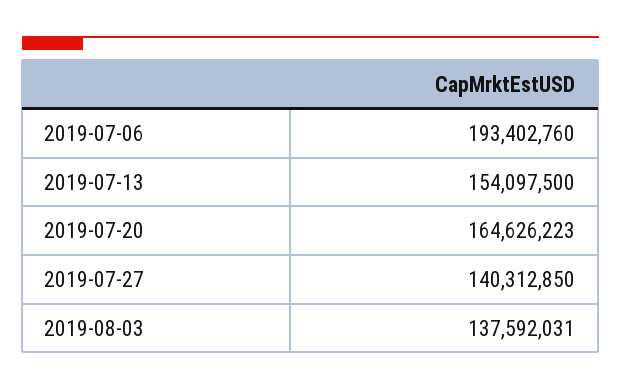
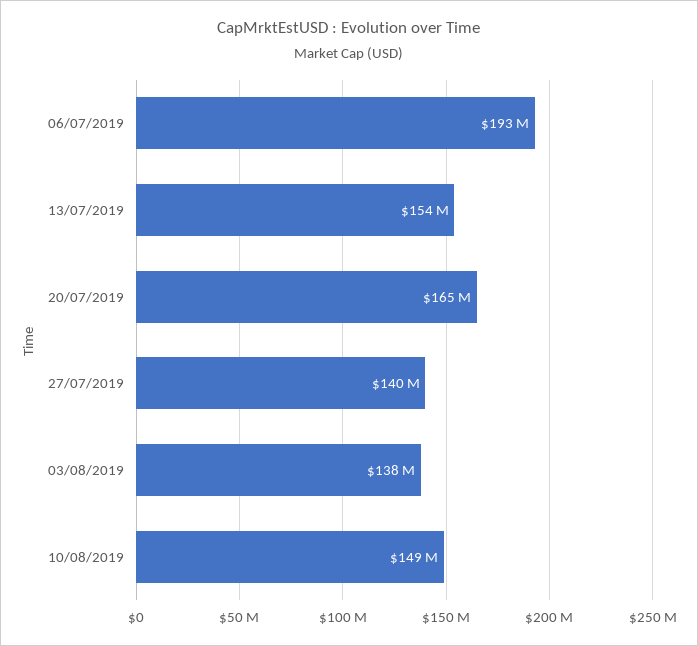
10/08/2019: none -> 149000000

